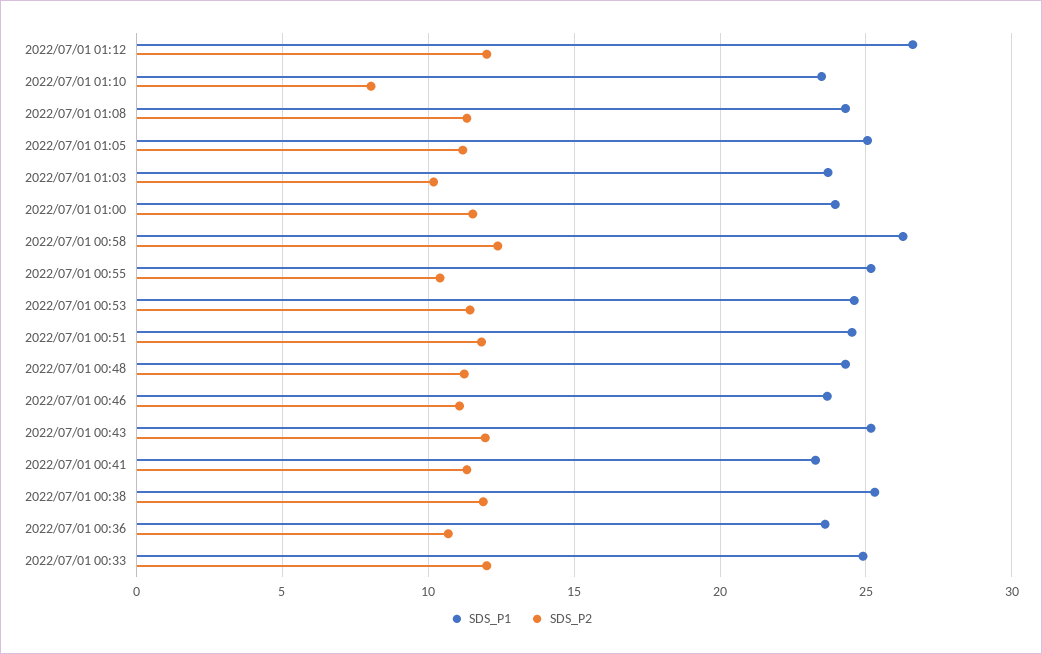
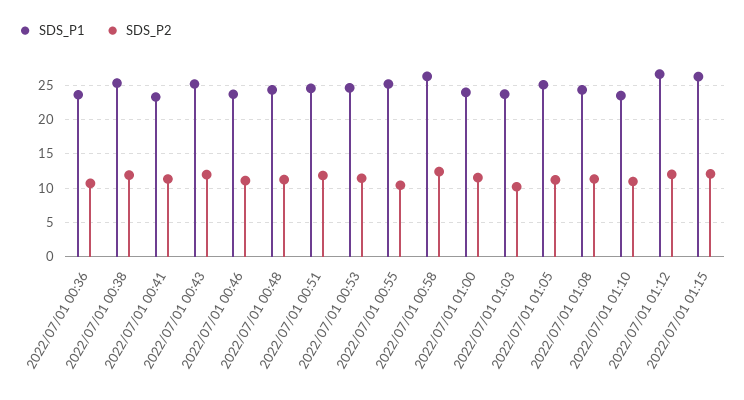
SDS_P2, 2022/07/01 01:10: 8 -> 11
SDS_P1, 2022/07/01 00:33: 25 -> none
SDS_P2, 2022/07/01 00:33: 12 -> none
SDS_P1, 2022/07/01 01:15: none -> 26
SDS_P2, 2022/07/01 01:15: none -> 12

